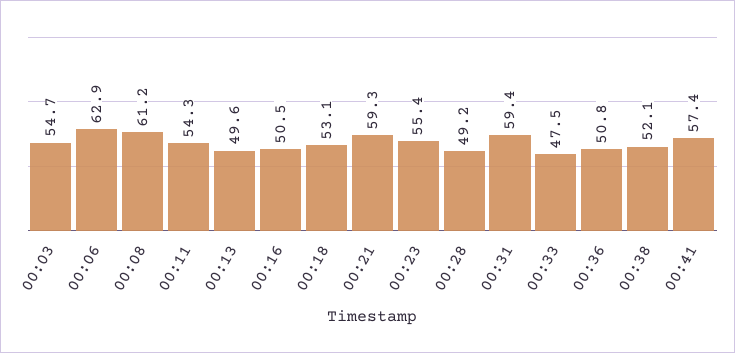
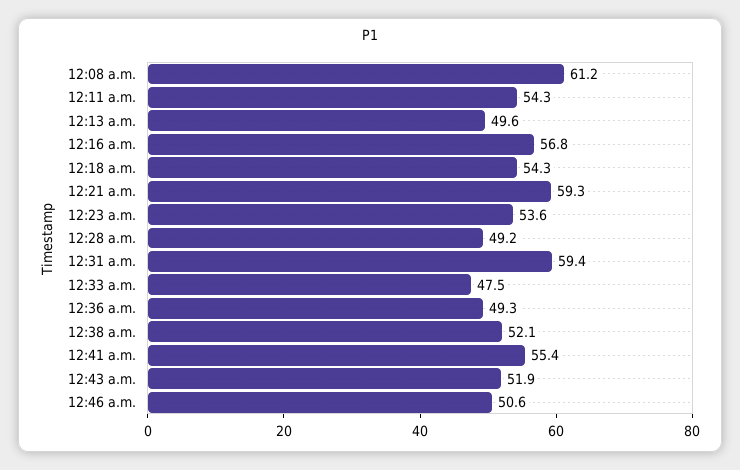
00:03: 54.7 -> none
00:06: 62.9 -> none
00:16: 50.5 -> 56.8
00:18: 53.1 -> 54.3
00:23: 55.4 -> 53.6
00:36: 50.8 -> 49.3
00:41: 57.4 -> 55.4
12:43 a.m.: none -> 51.9
12:46 a.m.: none -> 50.6

